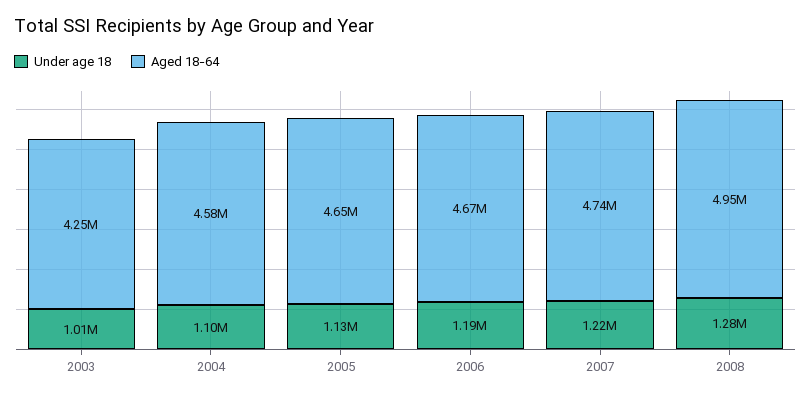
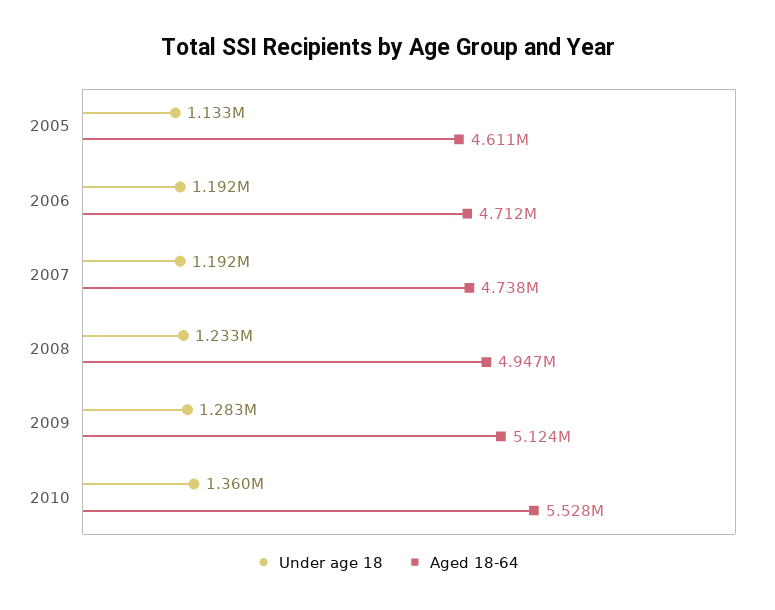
Under age 18, 2003: 1010000 -> none
Aged 18-64, 2003: 4250000 -> none
Under age 18, 2004: 1100000 -> none
Aged 18-64, 2004: 4580000 -> none
Aged 18-64, 2005: 4650000 -> 4611000
Aged 18-64, 2006: 4670000 -> 4712000
Under age 18, 2007: 1220000 -> 1192000
Under age 18, 2008: 1280000 -> 1233000
Under age 18, 2009: none -> 1283000
Aged 18-64, 2009: none -> 5124000
Under age 18, 2010: none -> 1360000
Aged 18-64, 2010: none -> 5528000

